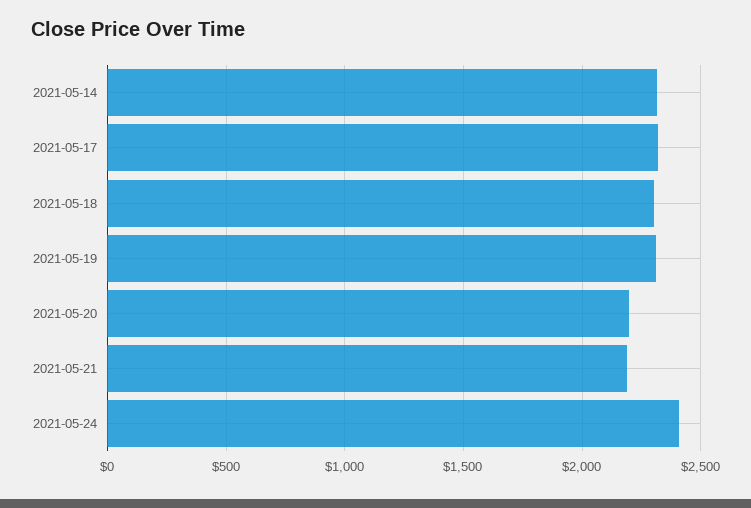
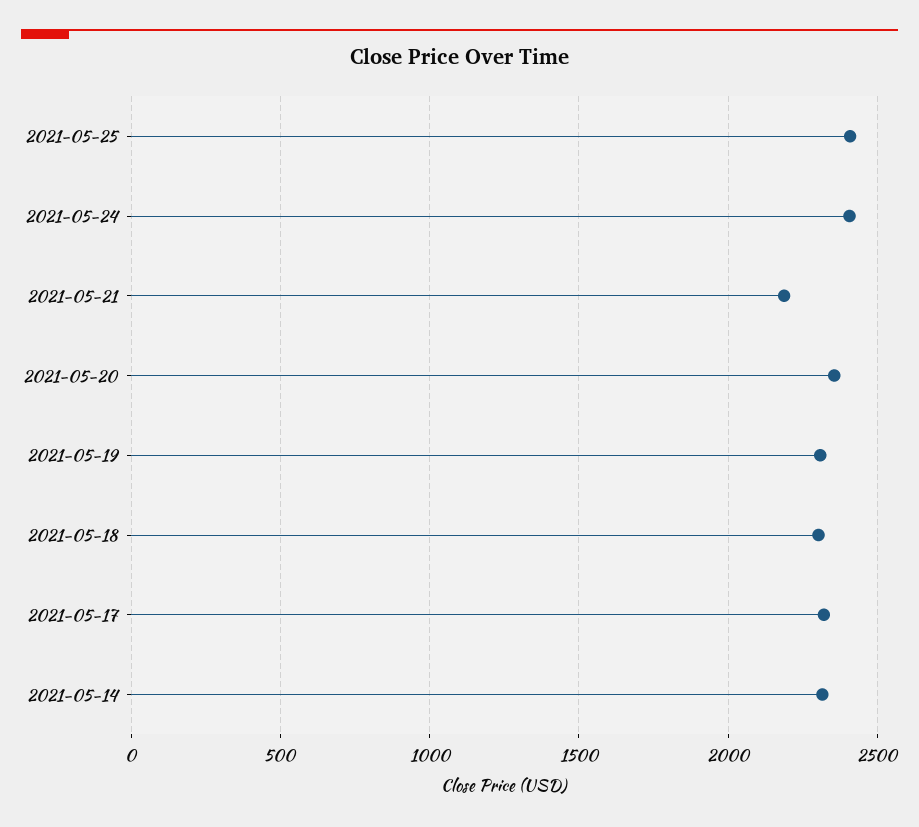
2021-05-20: 2200 -> 2350
2021-05-25: none -> 2400

